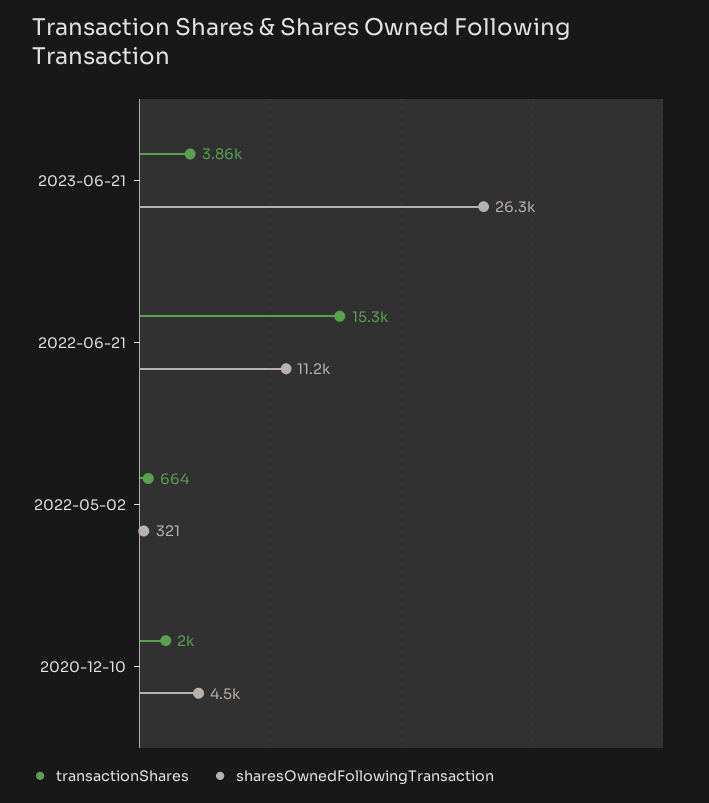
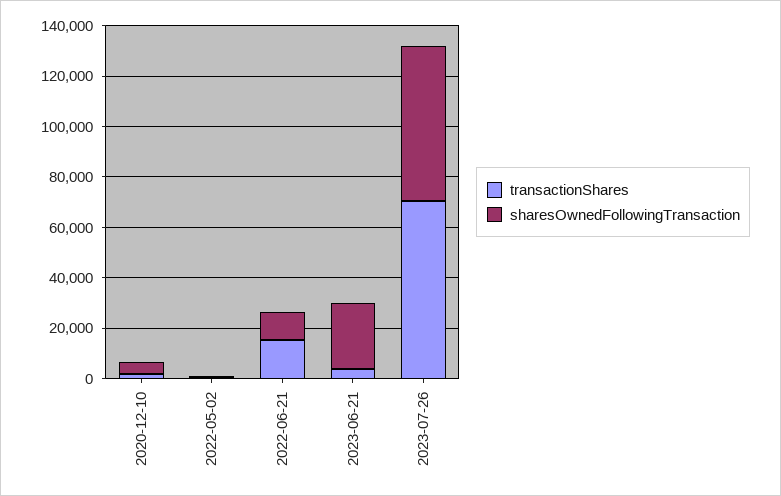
transactionShares, 2023-07-26: none -> 70000
sharesOwnedFollowingTransaction, 2023-07-26: none -> 60000

